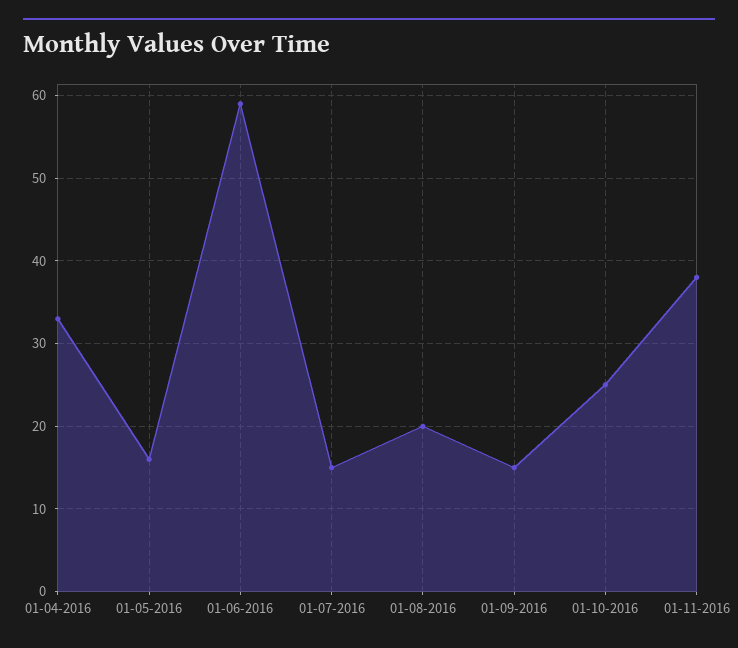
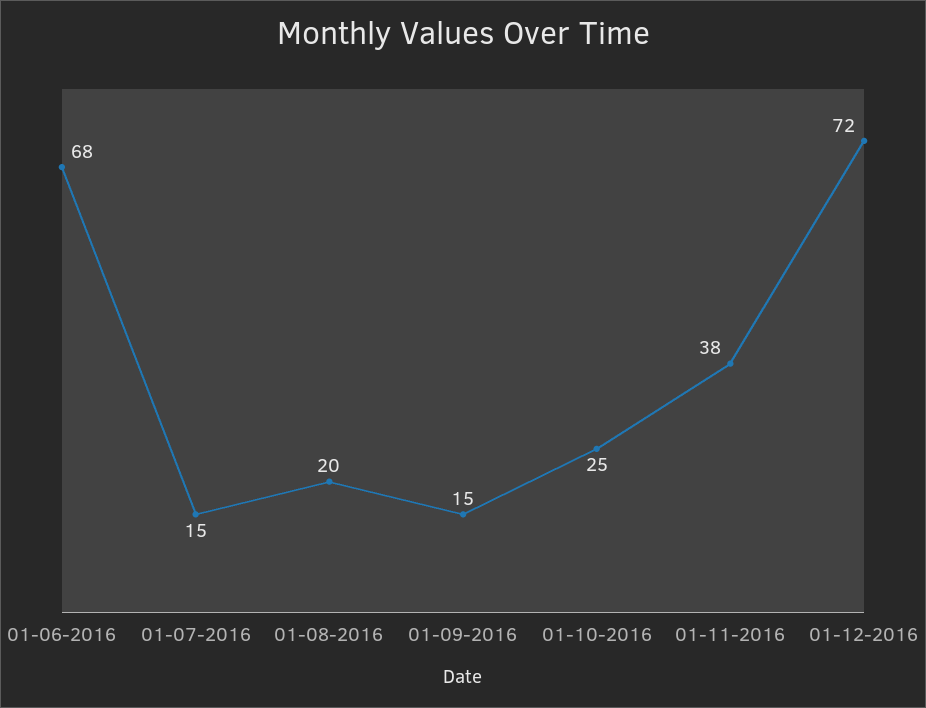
01-04-2016: 33 -> none
01-05-2016: 16 -> none
01-06-2016: 59 -> 68
01-12-2016: none -> 72

